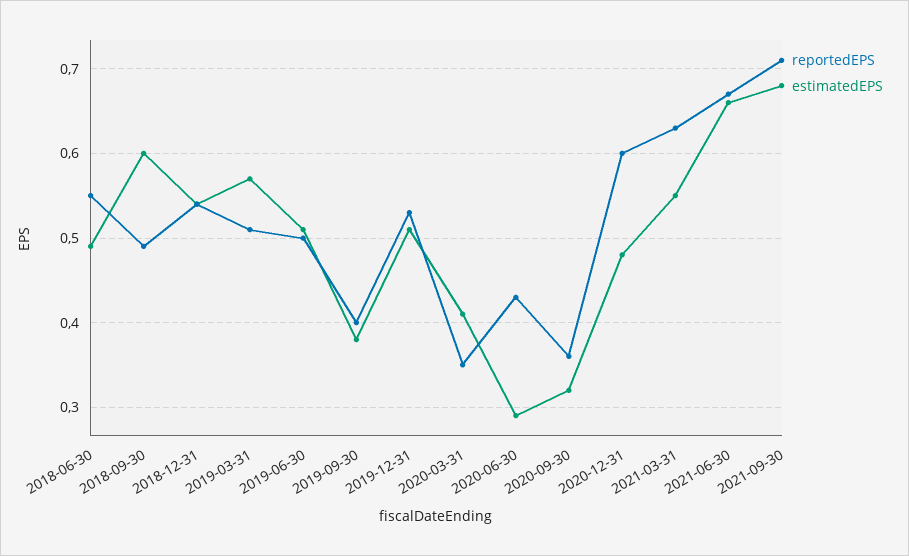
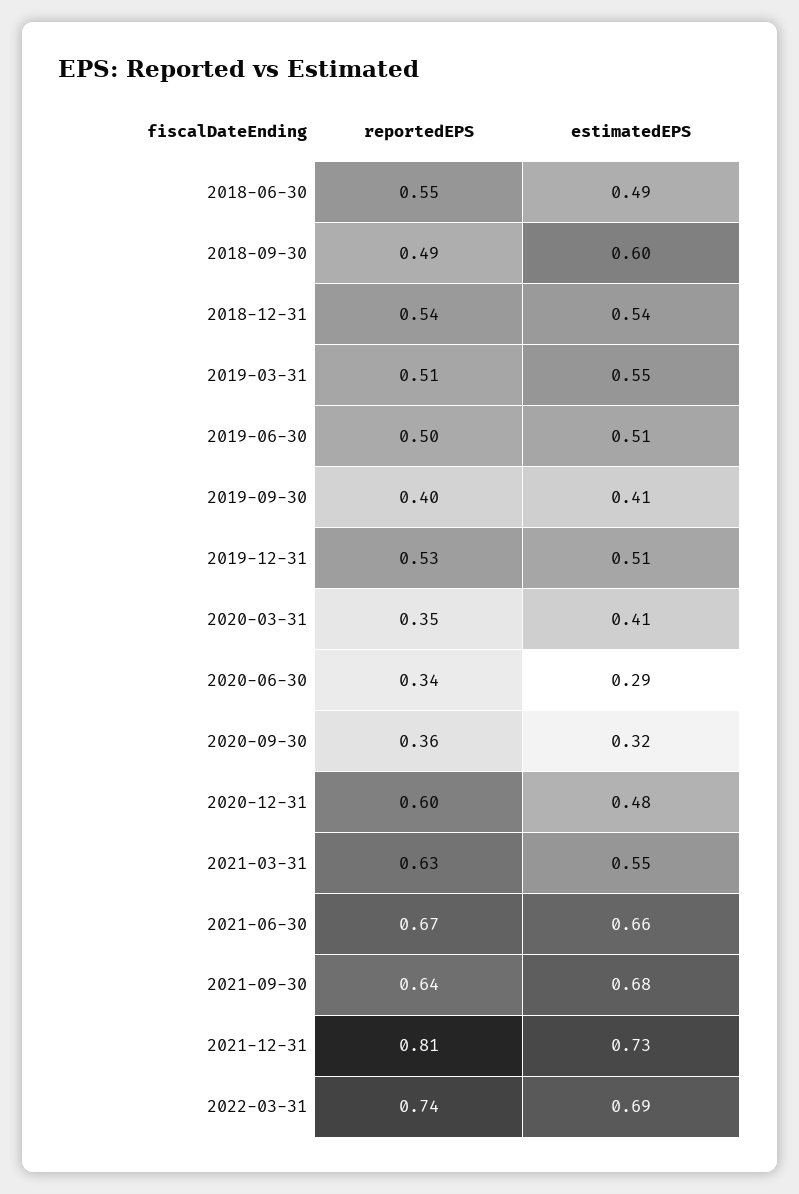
estimatedEPS, 2019-03-31: 0.57 -> 0.55
estimatedEPS, 2019-09-30: 0.38 -> 0.41
reportedEPS, 2020-06-30: 0.43 -> 0.34
reportedEPS, 2021-09-30: 0.71 -> 0.64
reportedEPS, 2021-12-31: none -> 0.81
estimatedEPS, 2021-12-31: none -> 0.73
reportedEPS, 2022-03-31: none -> 0.74
estimatedEPS, 2022-03-31: none -> 0.69

